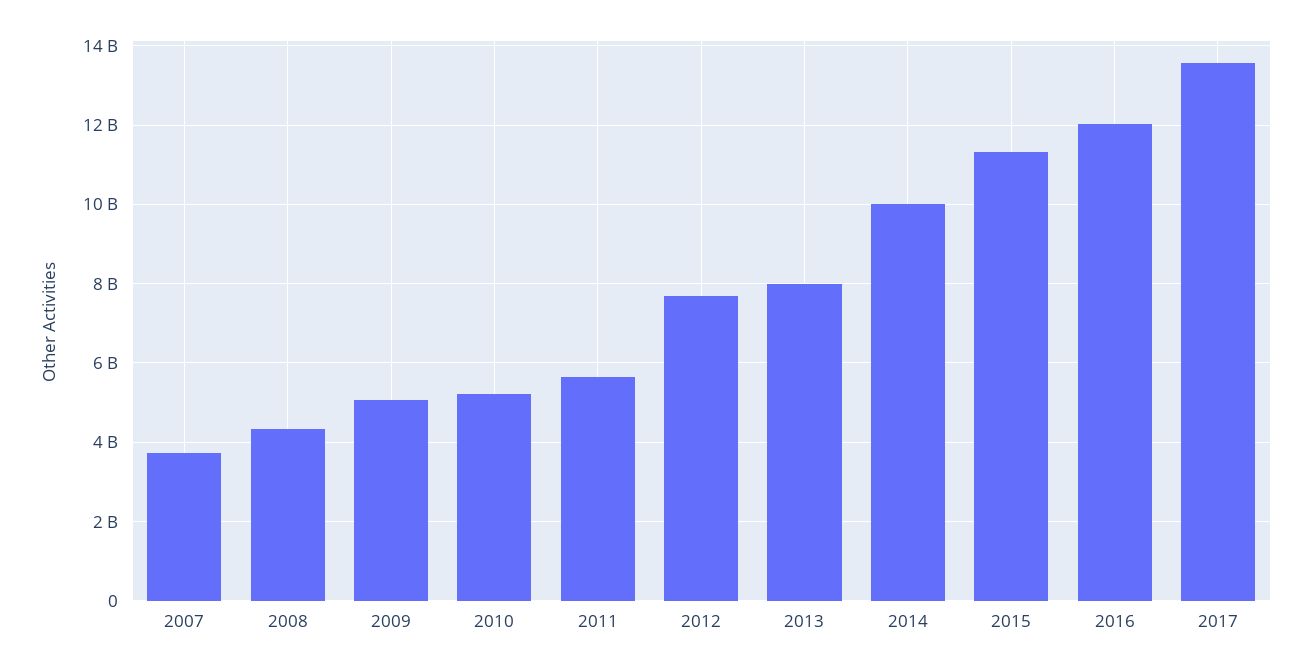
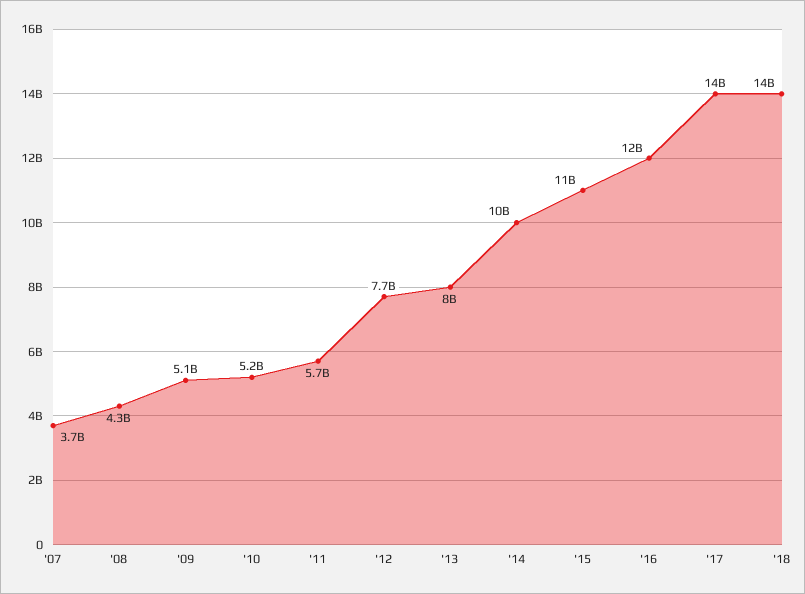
'18: none -> 14000000000

